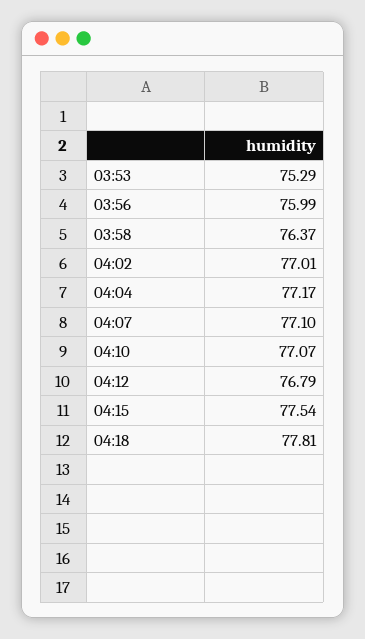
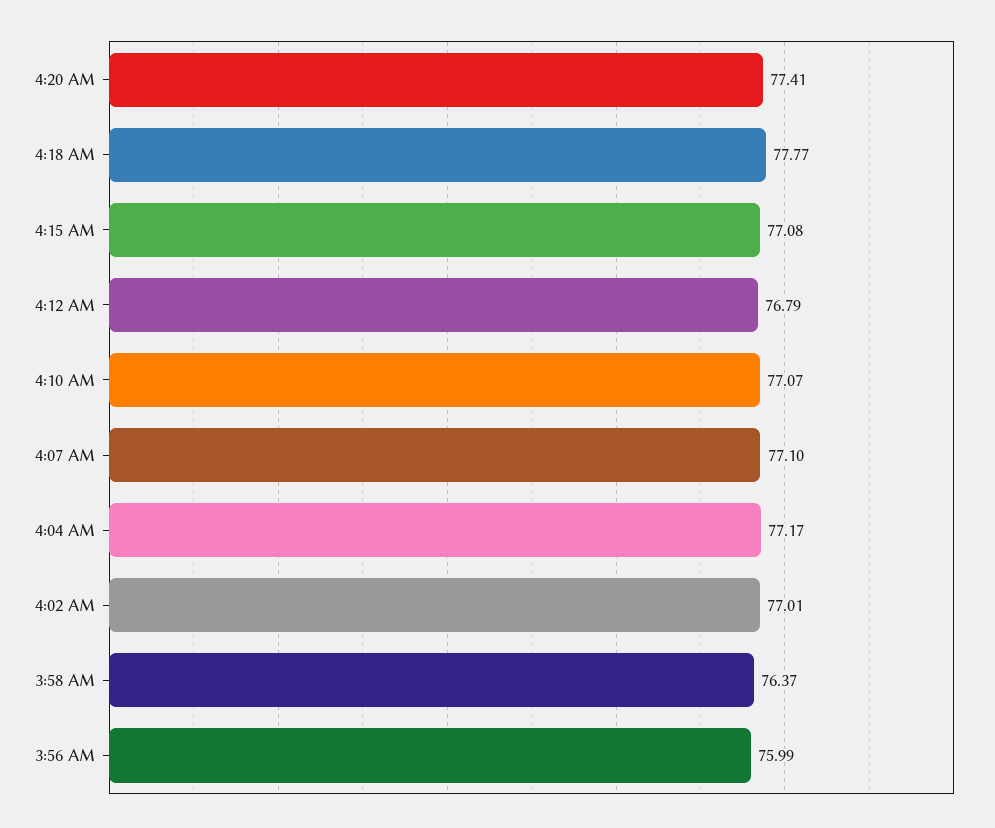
03:53: 75.29 -> none
04:15: 77.54 -> 77.08
04:18: 77.81 -> 77.77
4:20 AM: none -> 77.41

